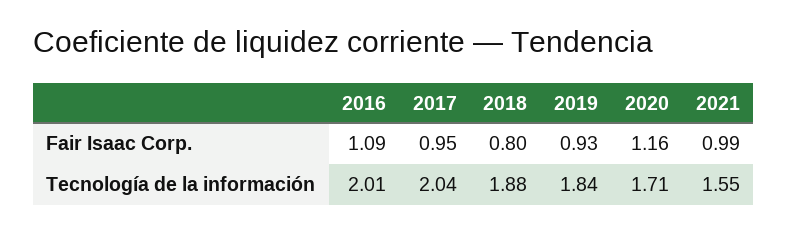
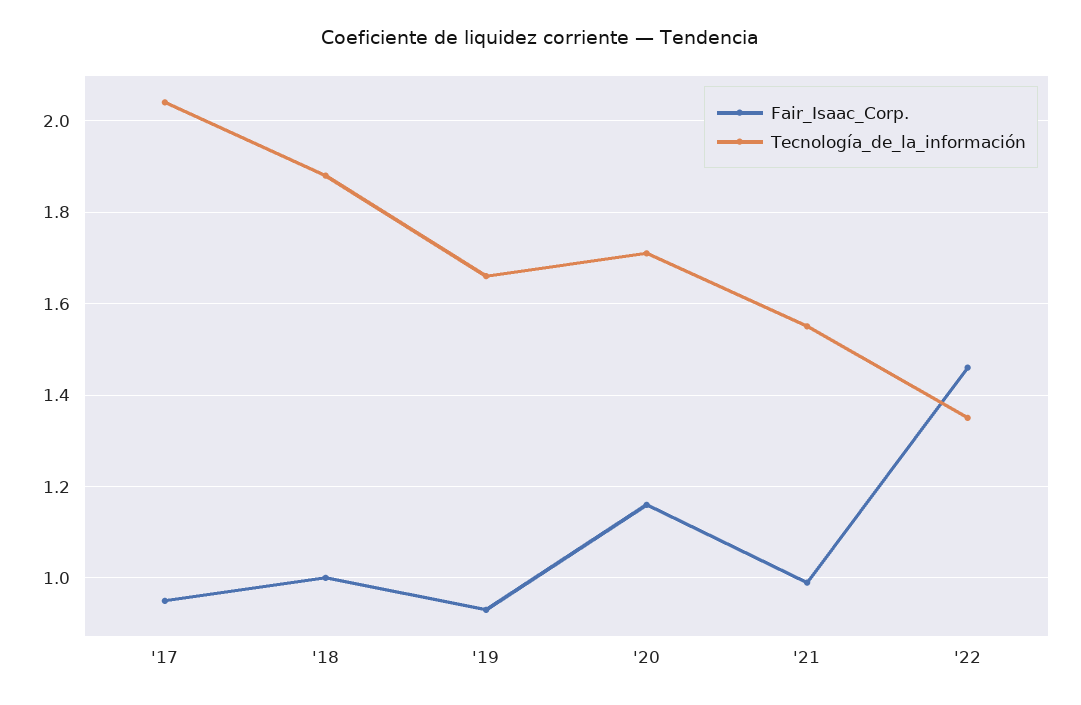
Fair Isaac Corp., 2016: 1.09 -> none
Fair Isaac Corp., 2018: 0.8 -> 1
Tecnología de la información, 2016: 2.01 -> none
Tecnología de la información, 2019: 1.84 -> 1.65
Fair Isaac Corp., '22: none -> 1.45
Tecnología de la información, '22: none -> 1.35

